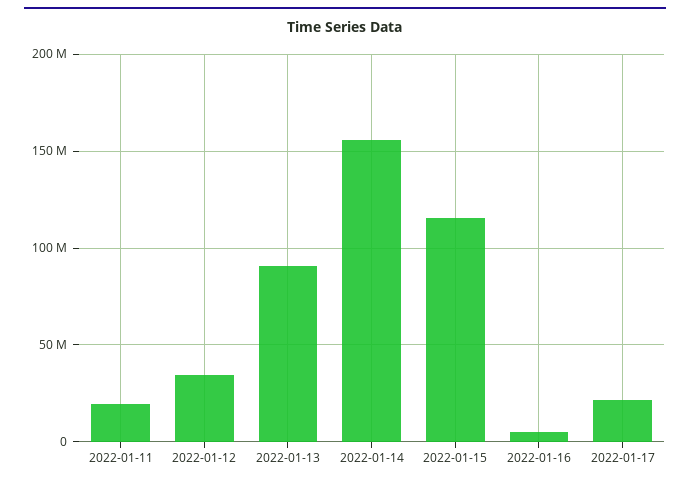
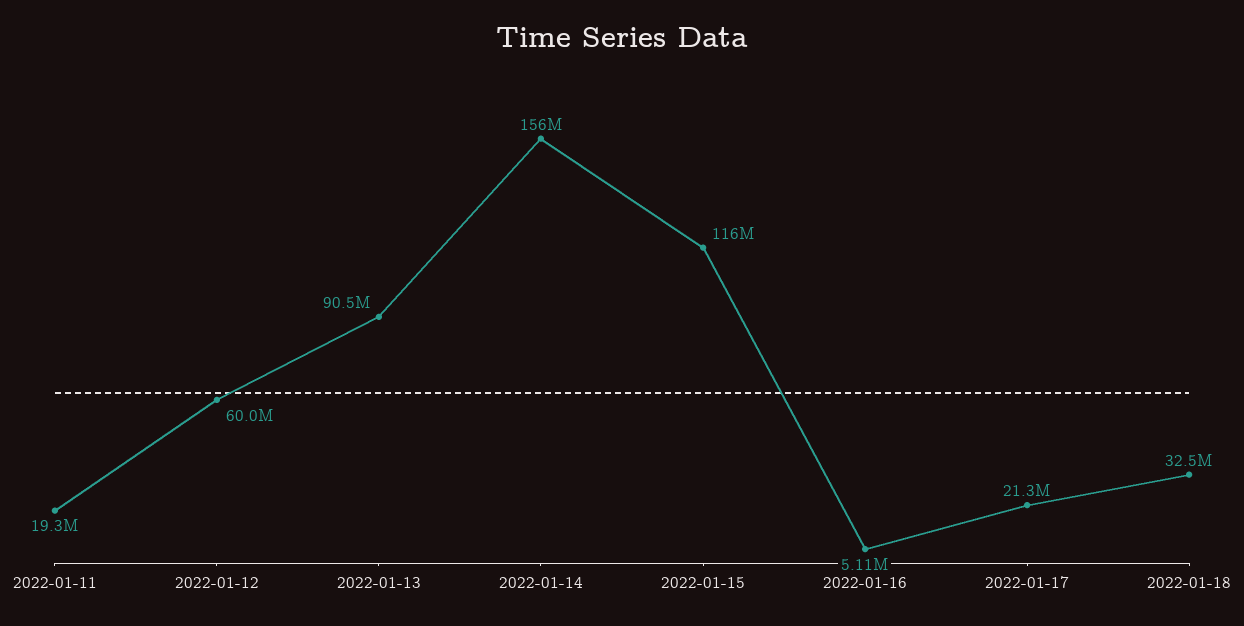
2022-01-12: 35000000 -> 60000000
2022-01-18: none -> 32500000

